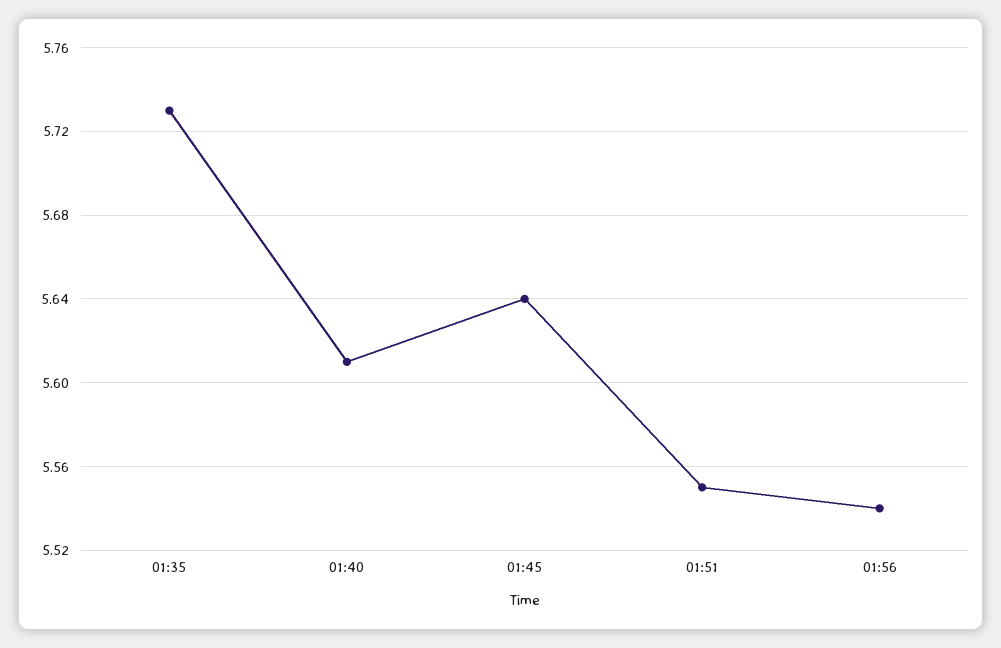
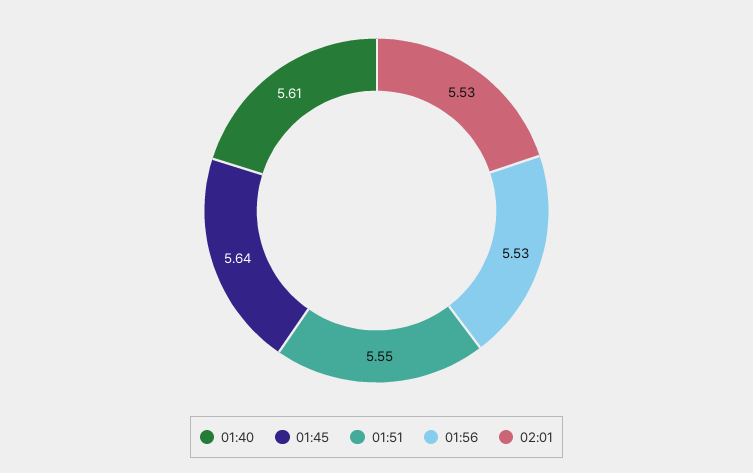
01:35: 5.73 -> none
01:56: 5.54 -> 5.53
02:01: none -> 5.53

